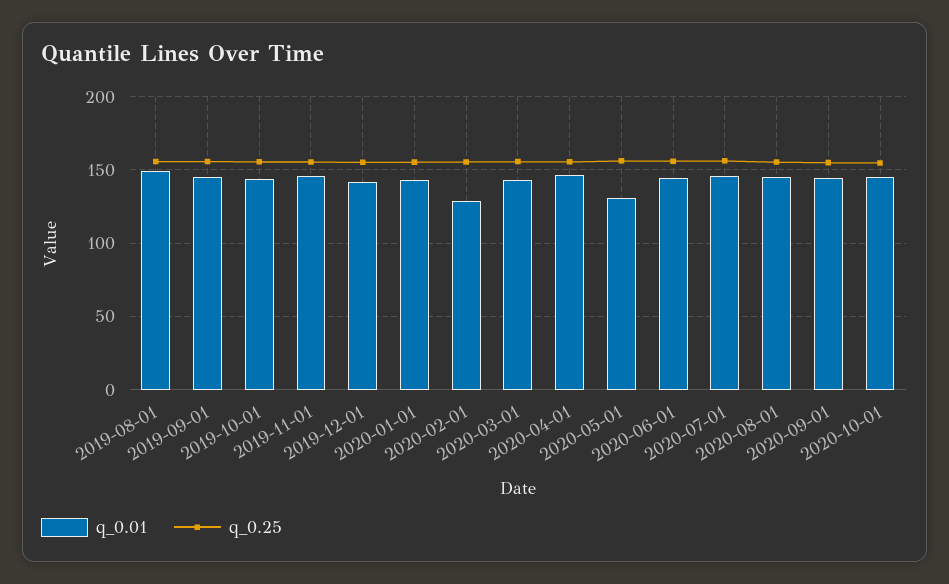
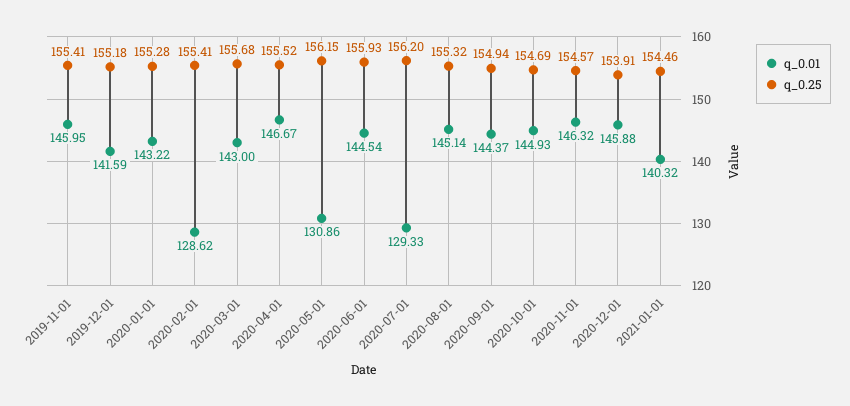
q_0.01, 2019-08-01: 150 -> none
q_0.25, 2019-08-01: 155 -> none
q_0.01, 2019-09-01: 145 -> none
q_0.25, 2019-09-01: 155 -> none
q_0.01, 2019-10-01: 145 -> none
q_0.25, 2019-10-01: 155 -> none
q_0.01, 2020-07-01: 145 -> 129.33
q_0.01, 2020-11-01: none -> 146.32
q_0.25, 2020-11-01: none -> 154.57
q_0.01, 2020-12-01: none -> 145.88
q_0.25, 2020-12-01: none -> 153.91
q_0.01, 2021-01-01: none -> 140.32
q_0.25, 2021-01-01: none -> 154.46

